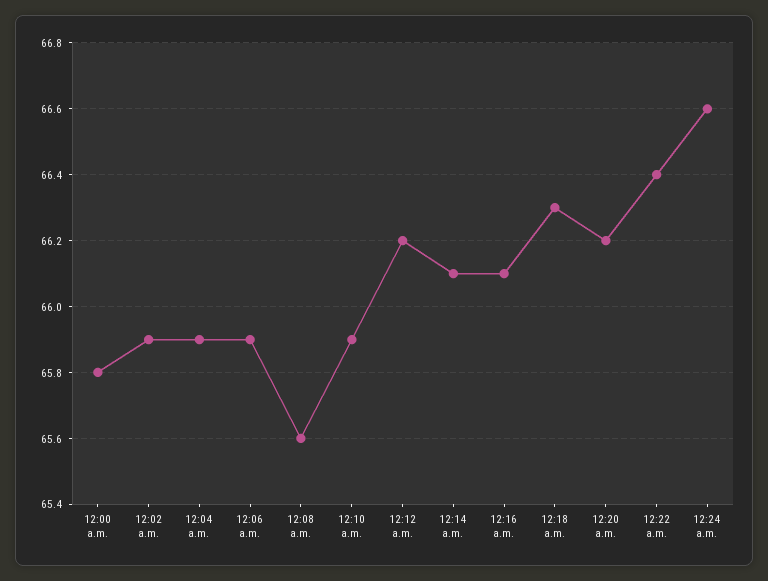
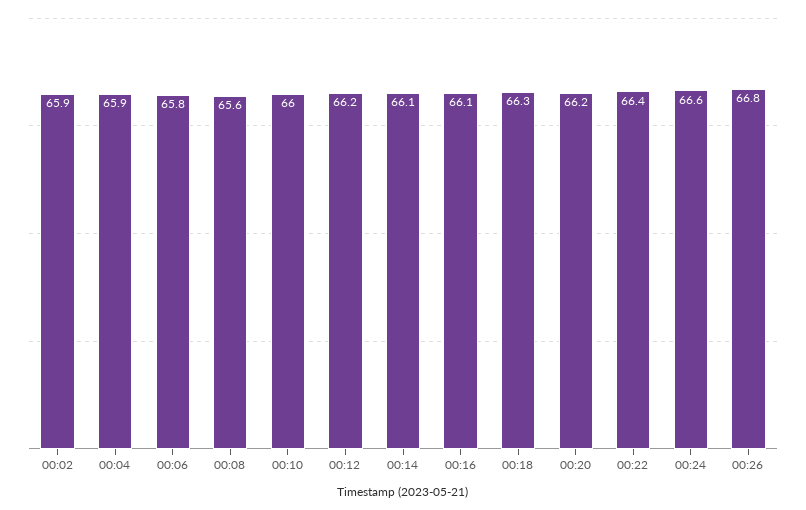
12:00 a.m.: 65.8 -> none
12:06 a.m.: 65.9 -> 65.8
12:10 a.m.: 65.9 -> 66
00:26: none -> 66.8

